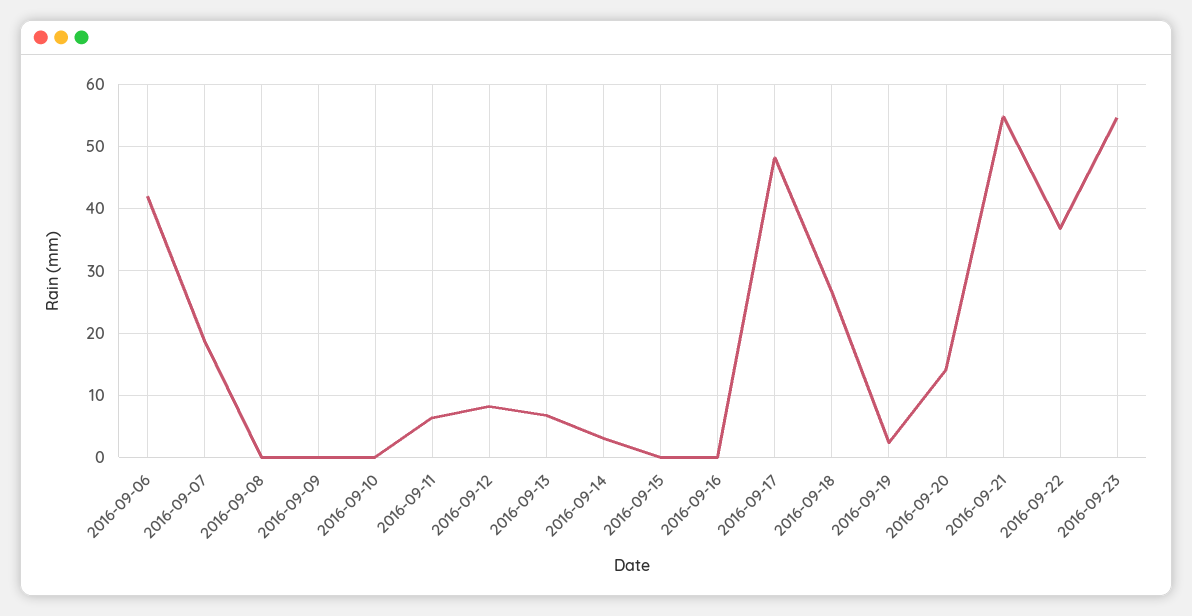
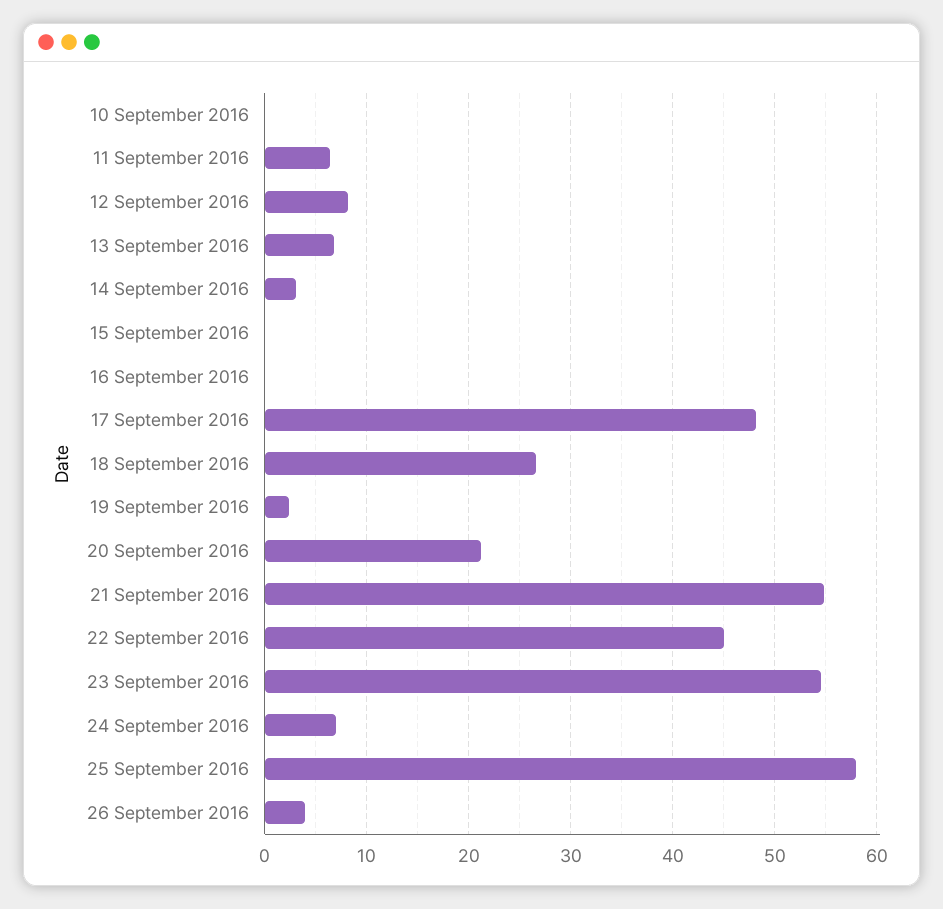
2016-09-06: 42 -> none
2016-09-07: 19 -> none
2016-09-08: 0 -> none
2016-09-09: 0 -> none
2016-09-20: 14 -> 21
2016-09-22: 37 -> 45
24 September 2016: none -> 7
25 September 2016: none -> 58
26 September 2016: none -> 4

